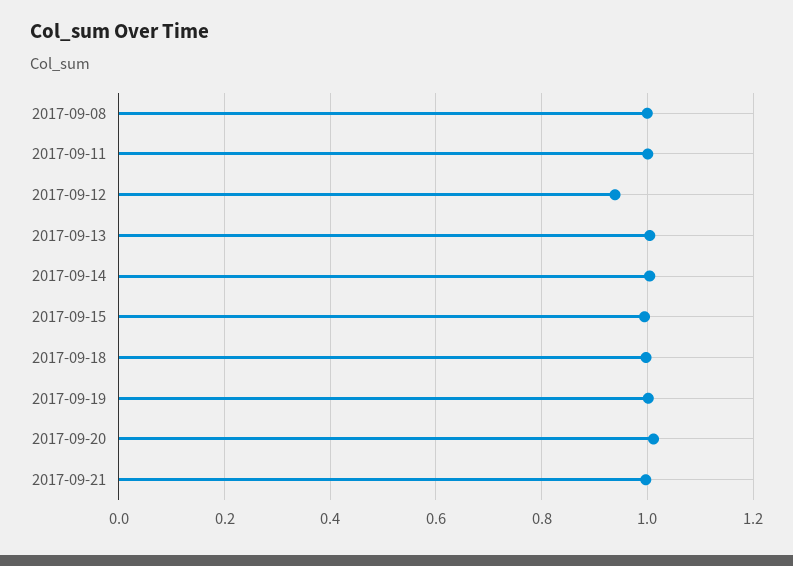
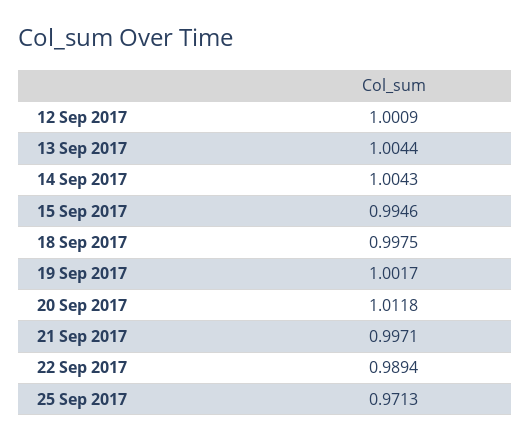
2017-09-08: 1 -> none
2017-09-11: 1 -> none
2017-09-12: 0.94 -> 1.0009
22 Sep 2017: none -> 0.9894
25 Sep 2017: none -> 0.9713

